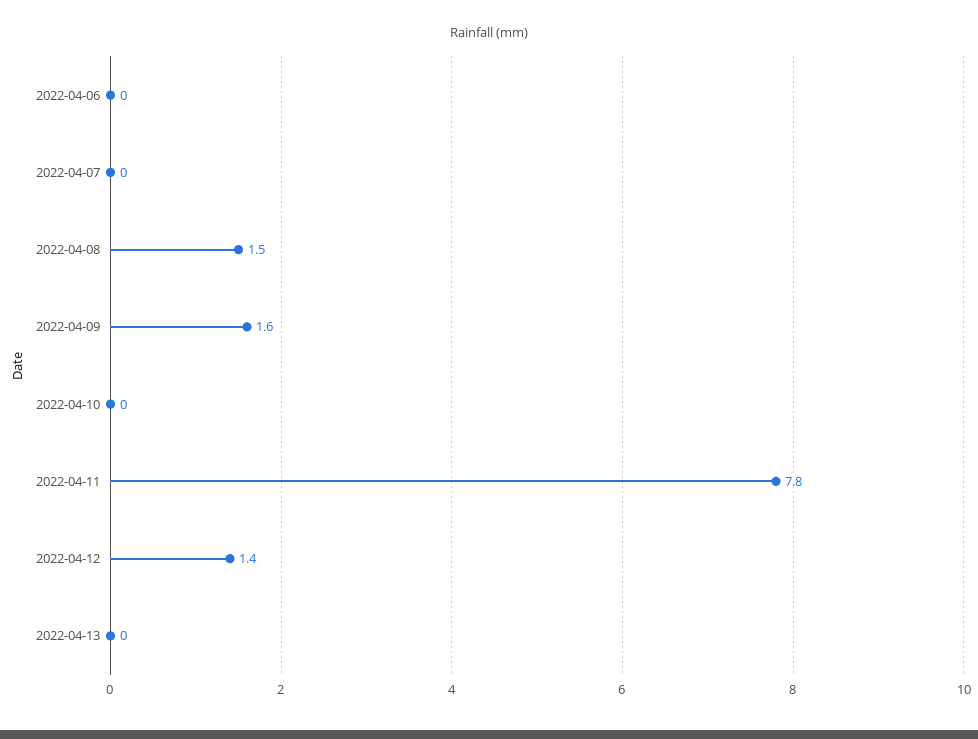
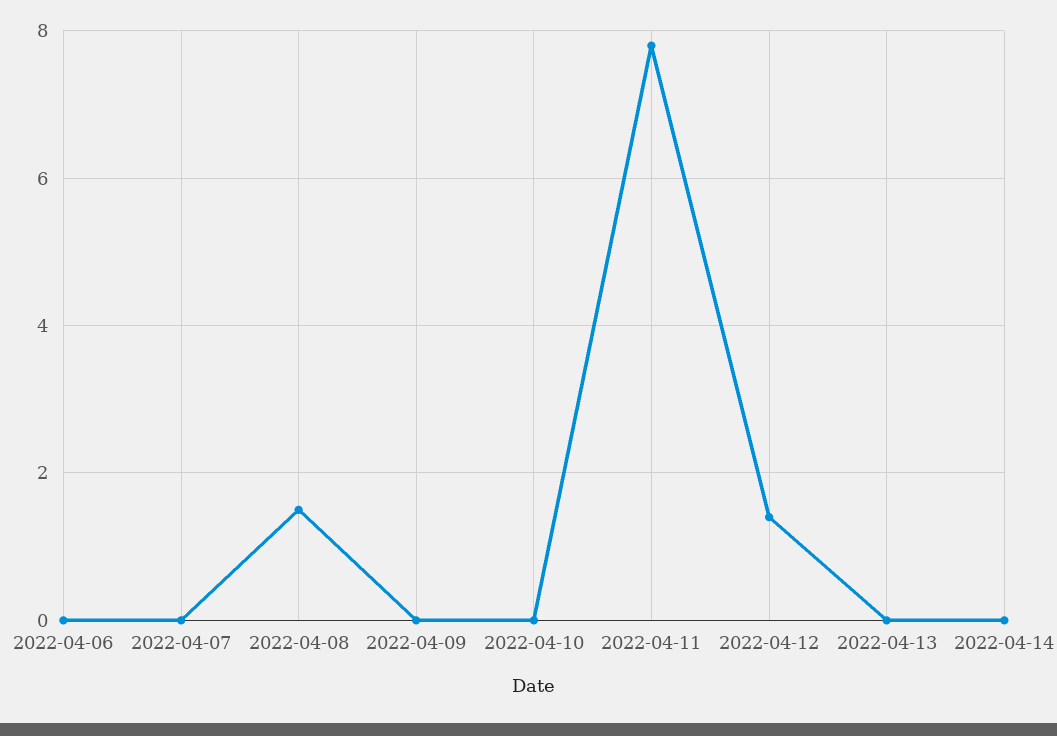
2022-04-09: 1.6 -> 0
2022-04-14: none -> 0

